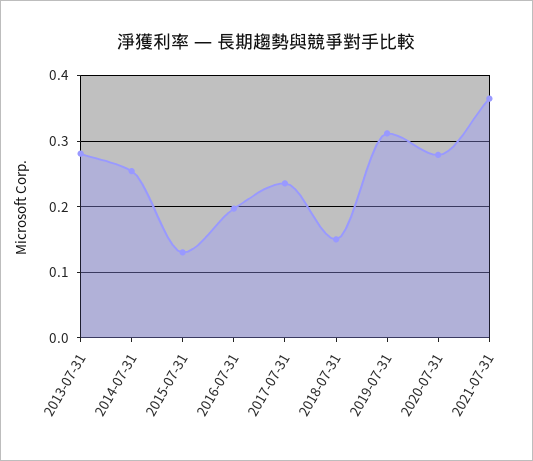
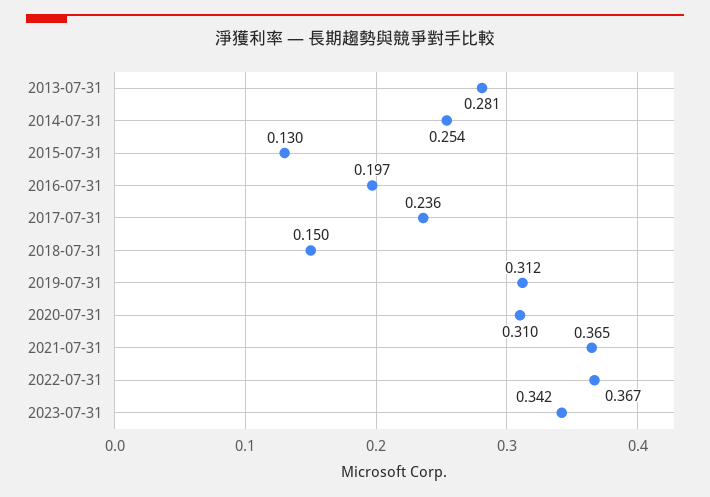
2020-07-31: 0.28 -> 0.31
2022-07-31: none -> 0.367
2023-07-31: none -> 0.342

